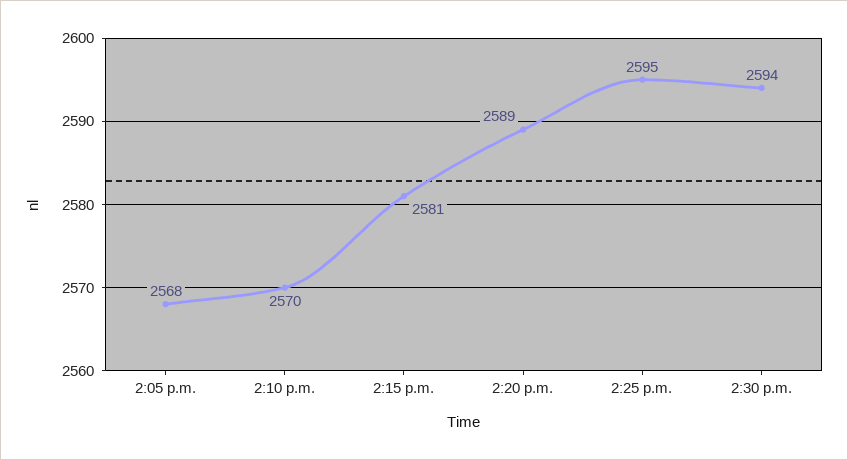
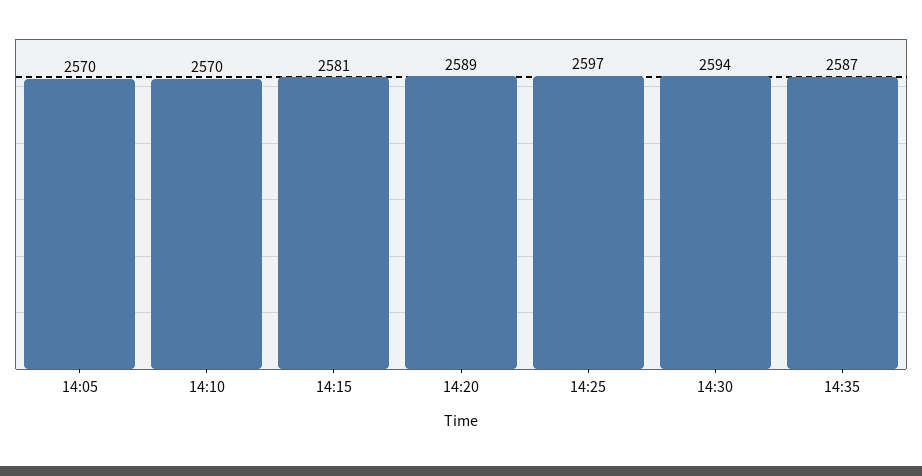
2:05 p.m.: 2568 -> 2570
2:25 p.m.: 2595 -> 2597
14:35: none -> 2587

